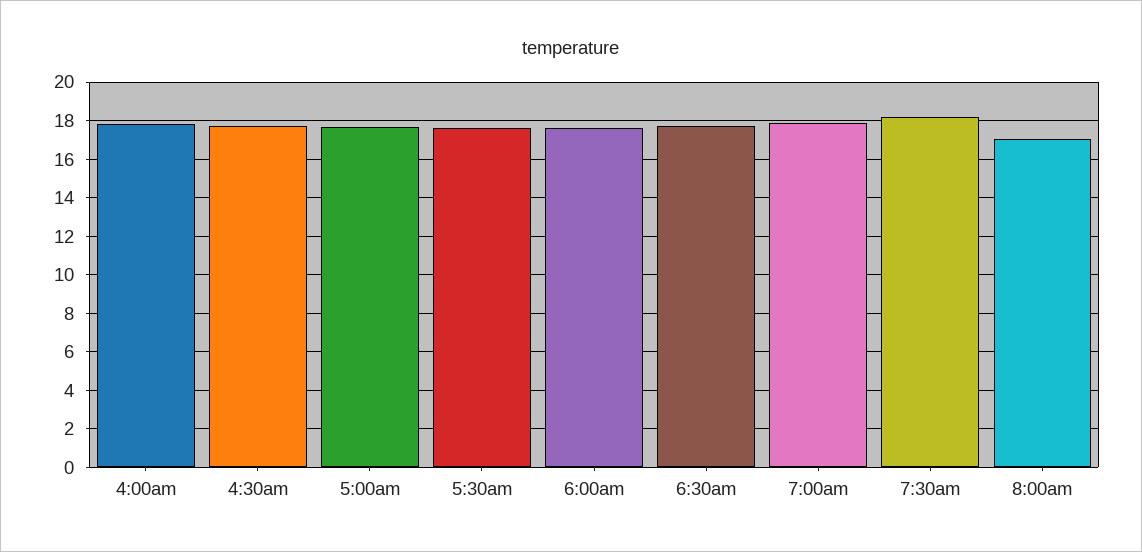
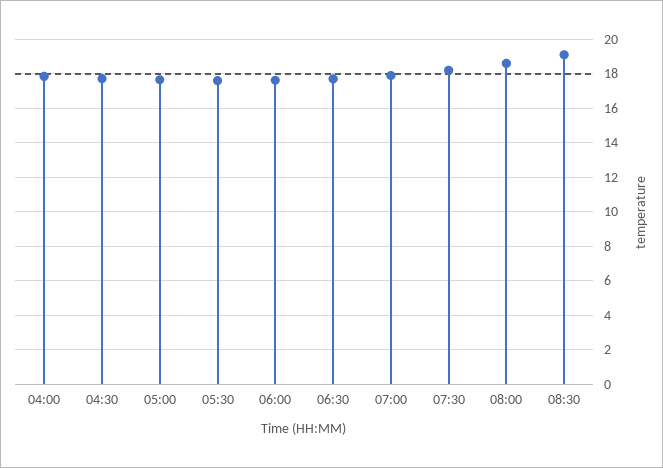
8:00am: 17 -> 18.5
08:30: none -> 19

